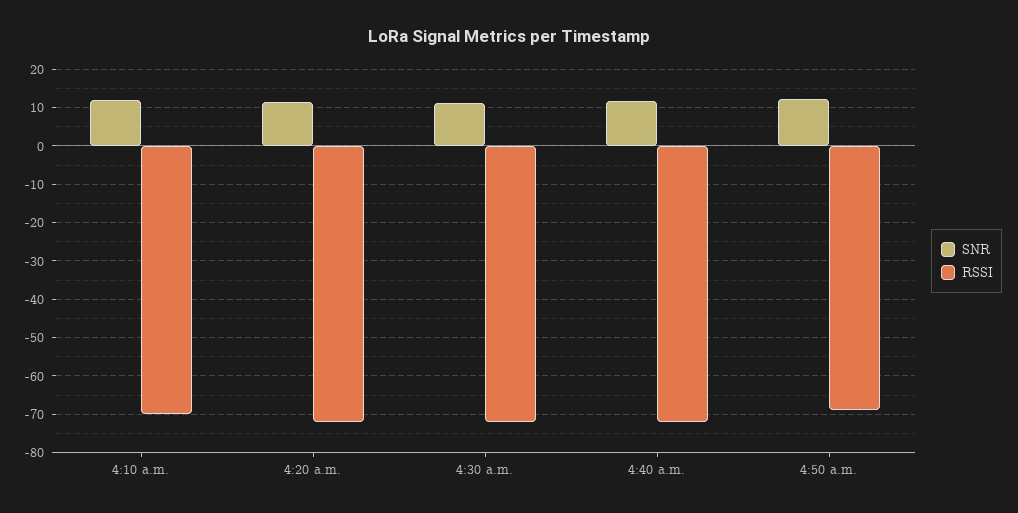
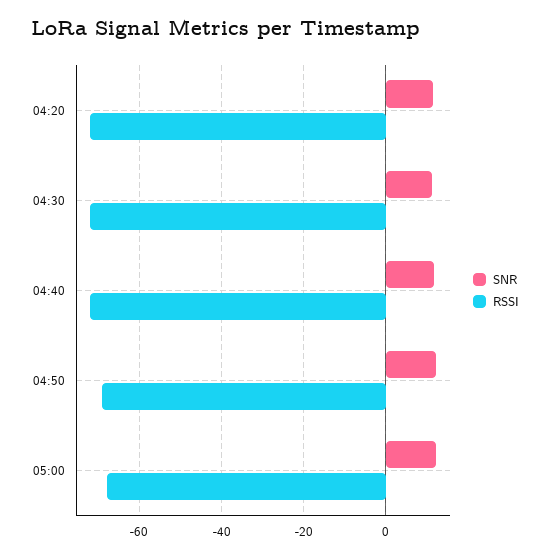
SNR, 4:10 a.m.: 12 -> none
RSSI, 4:10 a.m.: -70 -> none
SNR, 05:00: none -> 12
RSSI, 05:00: none -> -68

